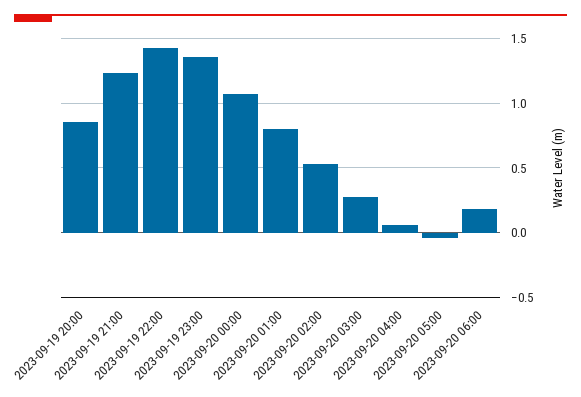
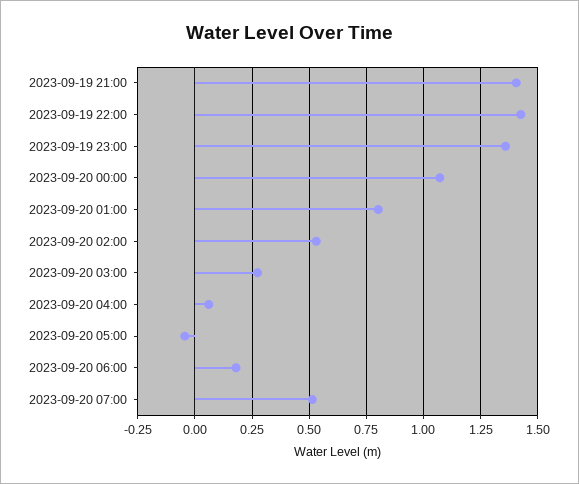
2023-09-19 20:00: 0.85 -> none
2023-09-19 21:00: 1.25 -> 1.4
2023-09-20 07:00: none -> 0.5

